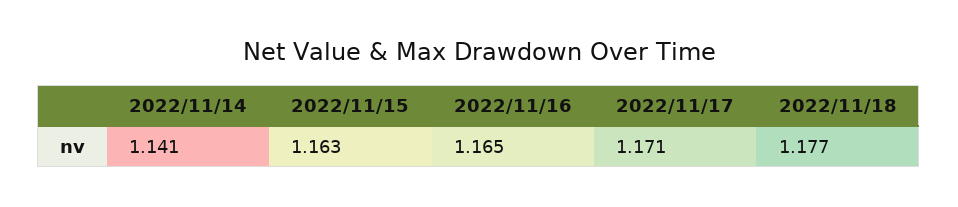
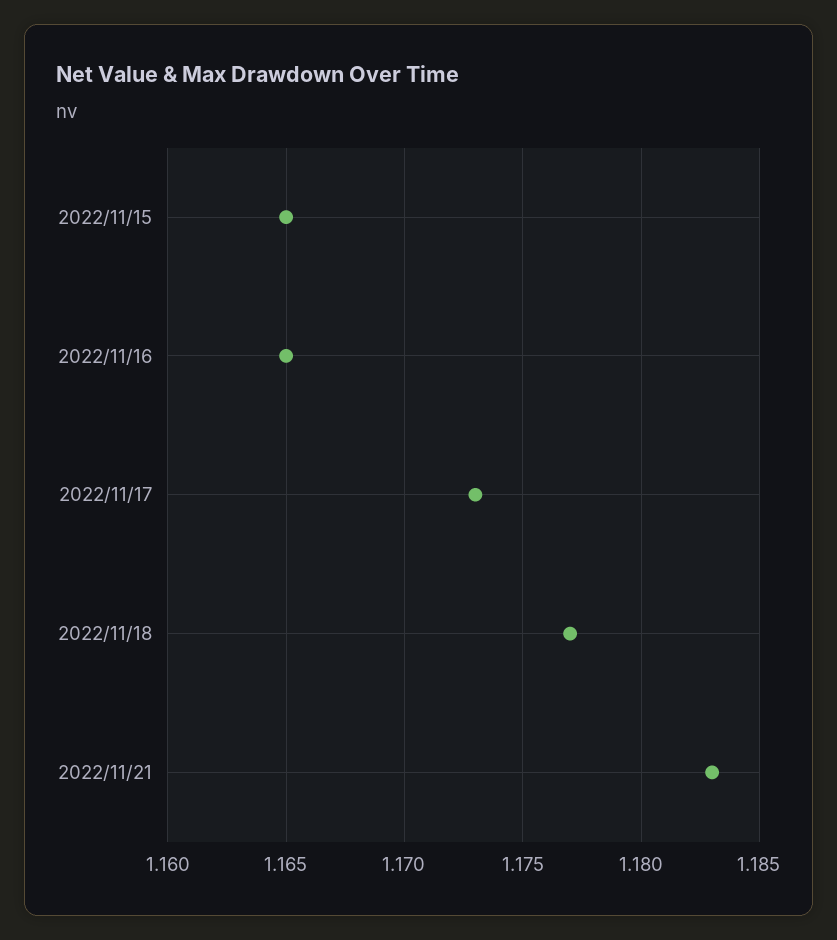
2022/11/14: 1.141 -> none
2022/11/15: 1.163 -> 1.165
2022/11/17: 1.171 -> 1.173
2022/11/21: none -> 1.183

